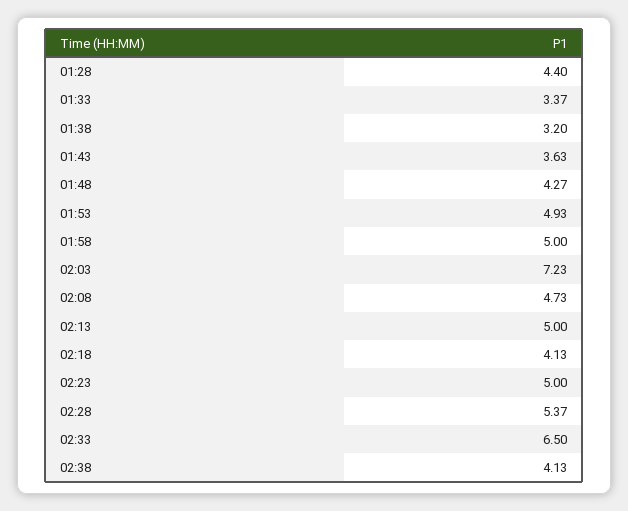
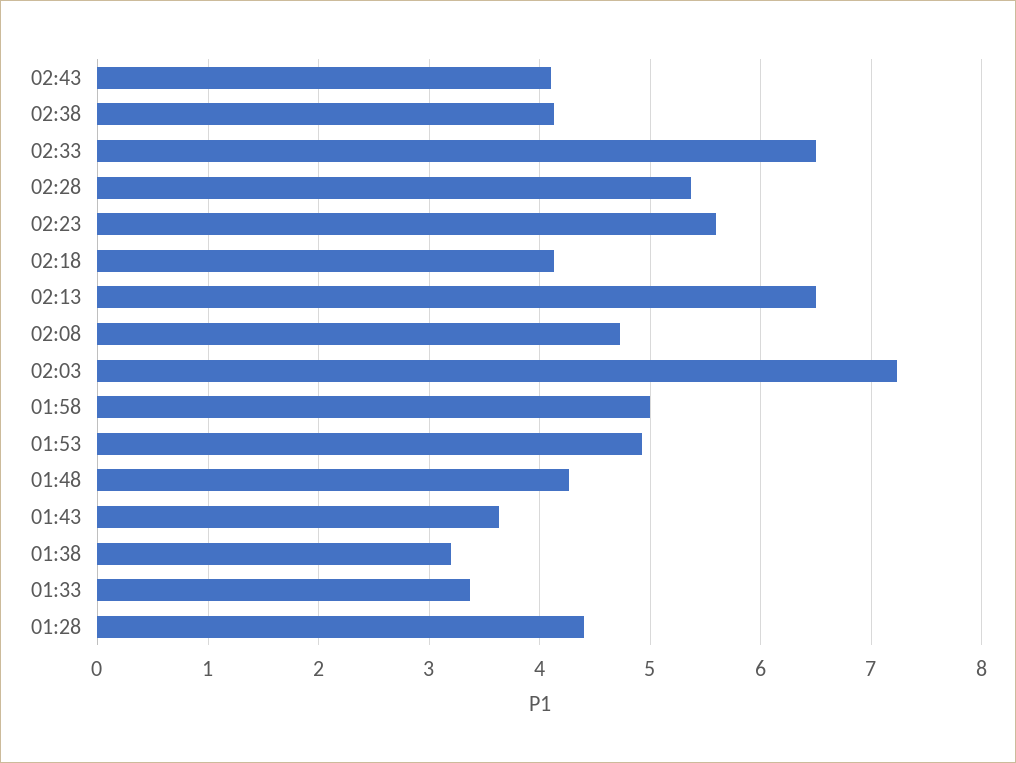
02:13: 5 -> 6.5
02:23: 5 -> 5.6
02:43: none -> 4.1

